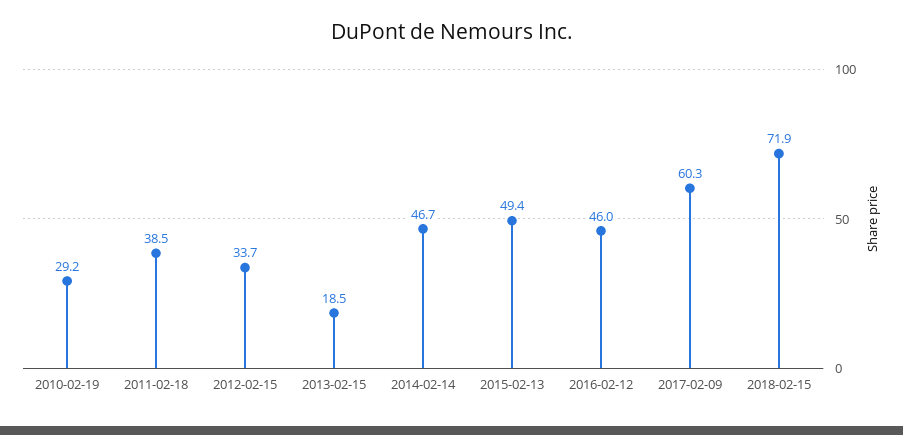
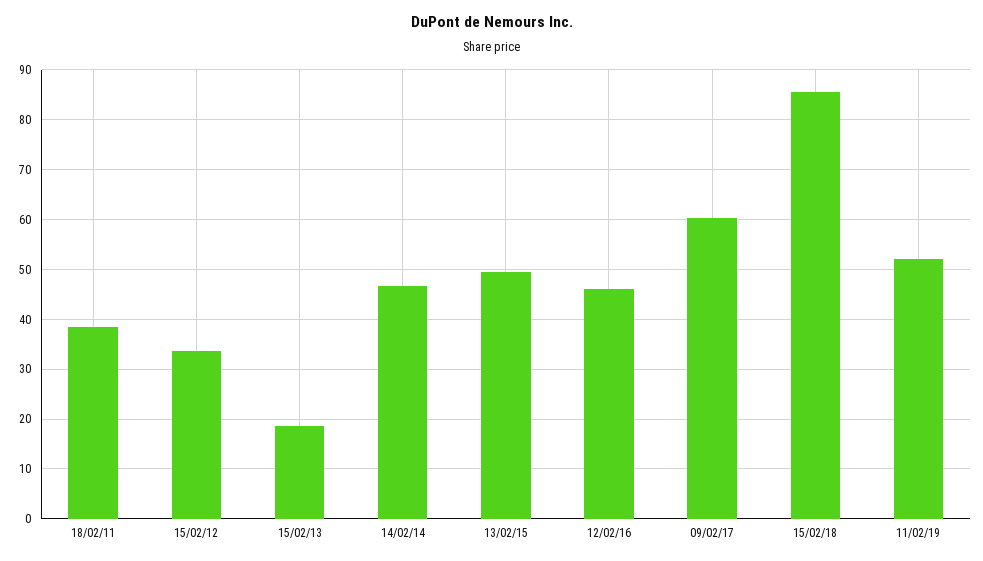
2010-02-19: 29.2 -> none
2018-02-15: 71.9 -> 86
11/02/19: none -> 52

